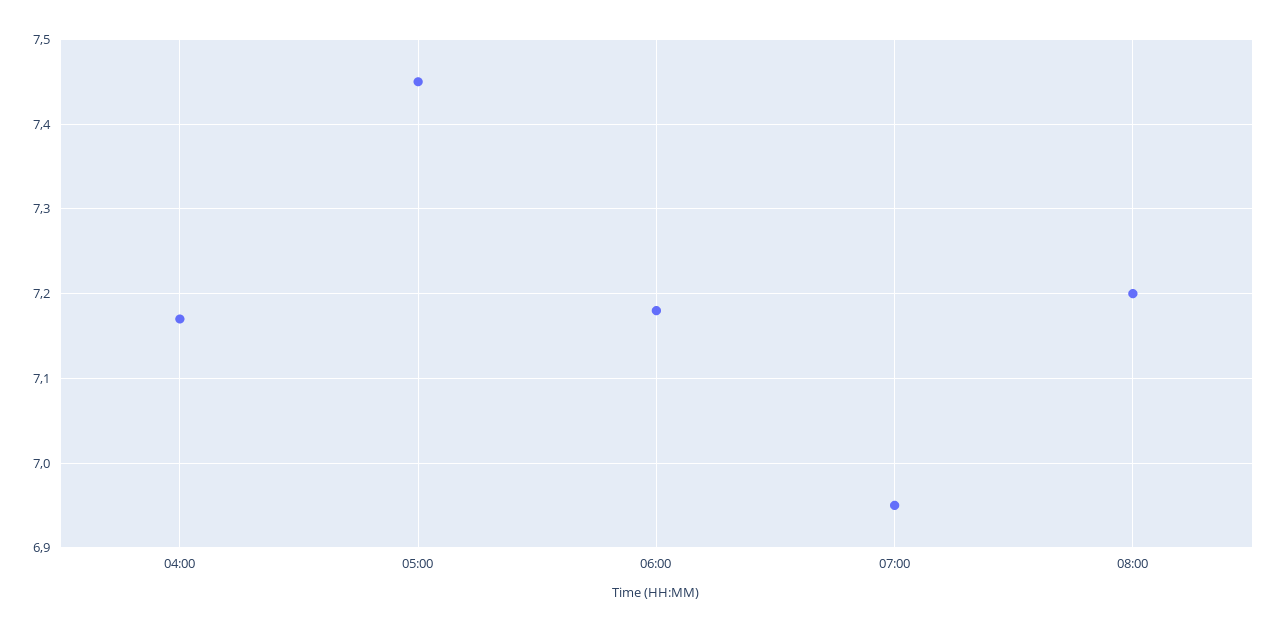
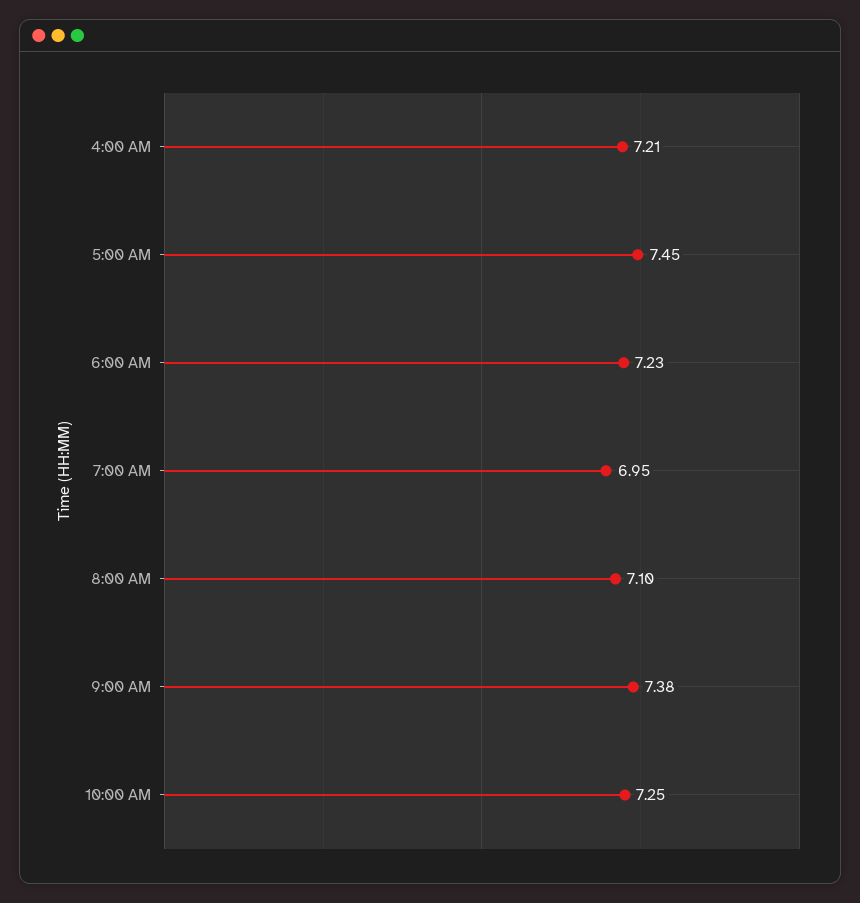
04:00: 7.17 -> 7.21
06:00: 7.18 -> 7.23
08:00: 7.2 -> 7.1
9:00 AM: none -> 7.38
10:00 AM: none -> 7.25

